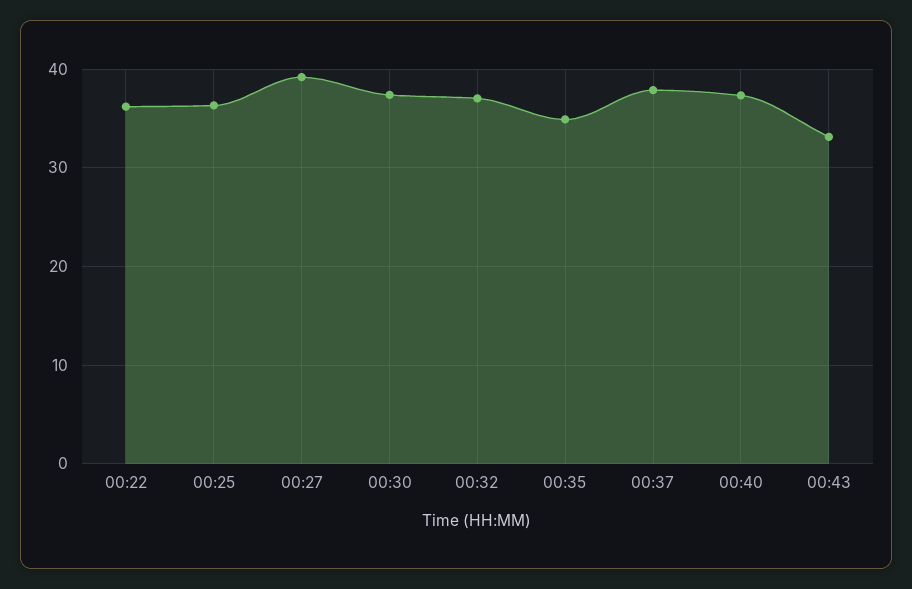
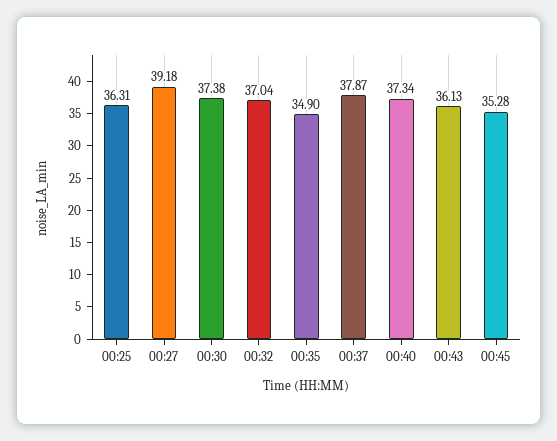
00:22: 36 -> none
00:43: 33 -> 36.13
00:45: none -> 35.28

